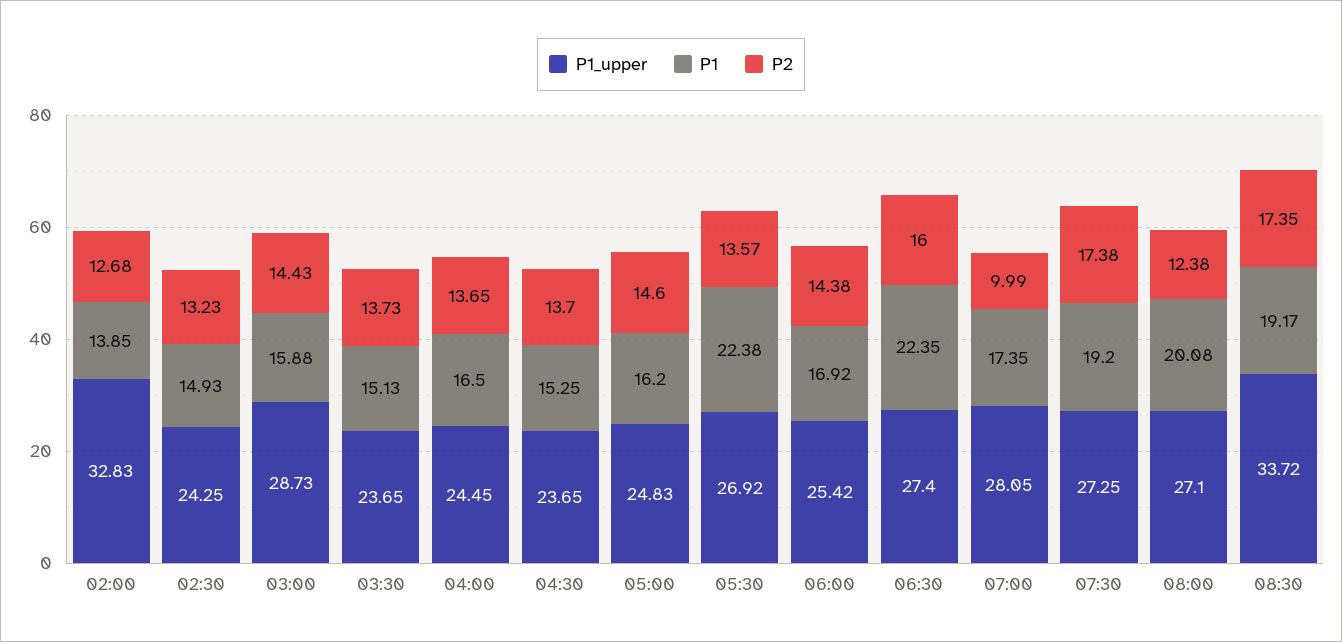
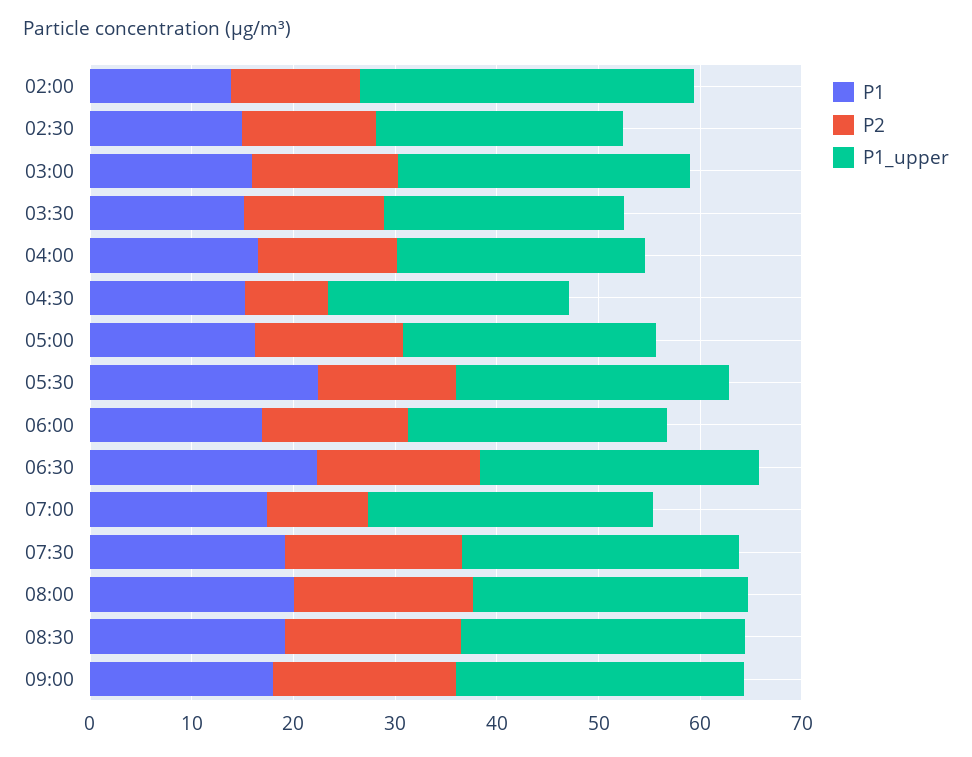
P2, 04:30: 13.7 -> 8
P2, 08:00: 12.38 -> 18
P1_upper, 08:30: 33.72 -> 28
P1, 09:00: none -> 18
P2, 09:00: none -> 18
P1_upper, 09:00: none -> 28

